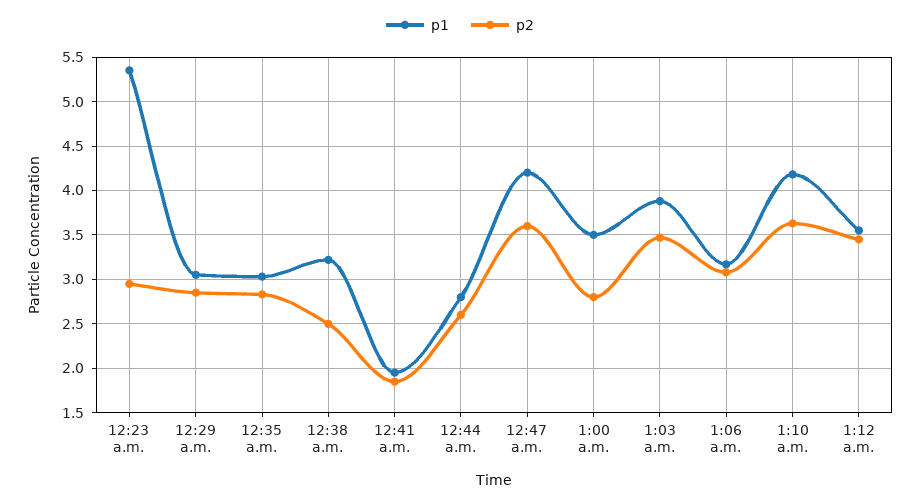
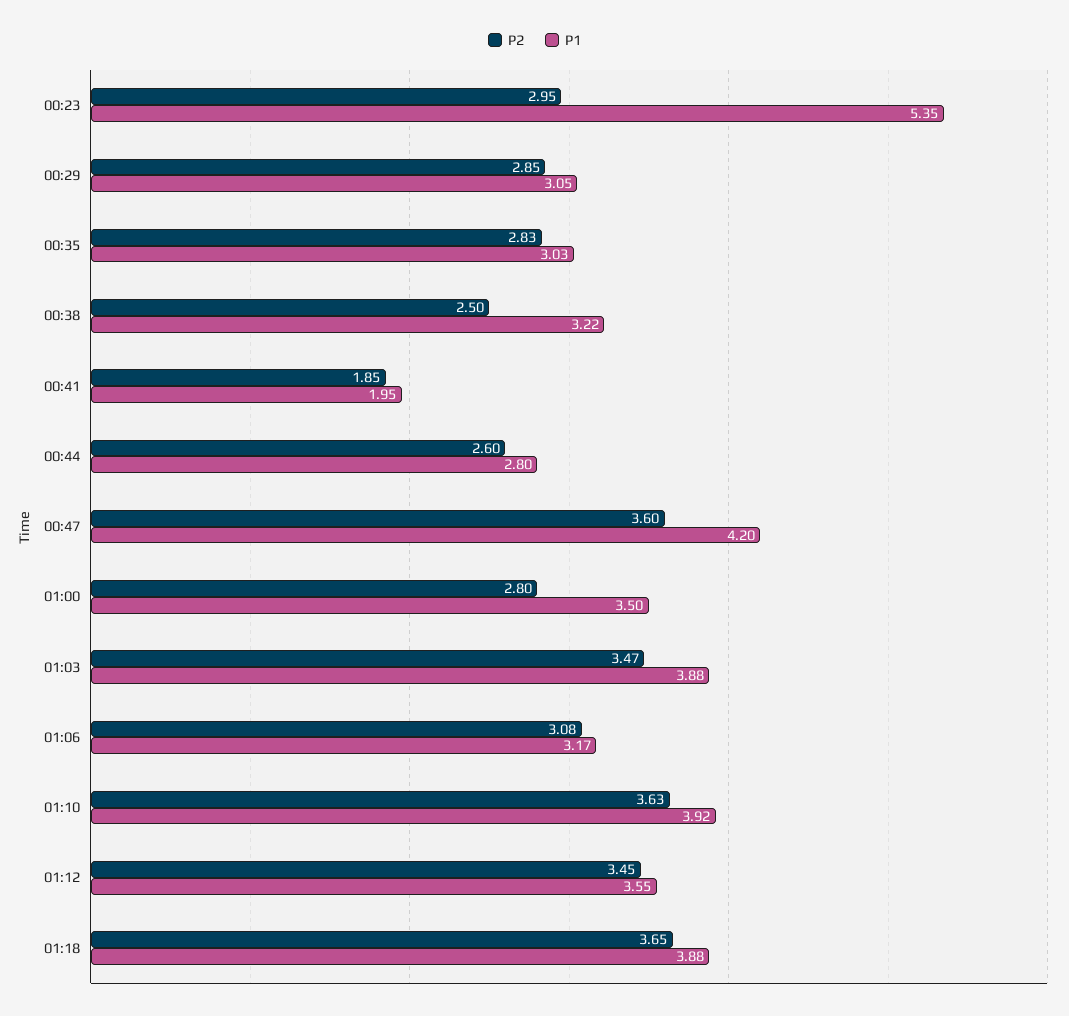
p1, 1:10 a.m.: 4.2 -> 3.92
p2, 01:18: none -> 3.65
p1, 01:18: none -> 3.88

